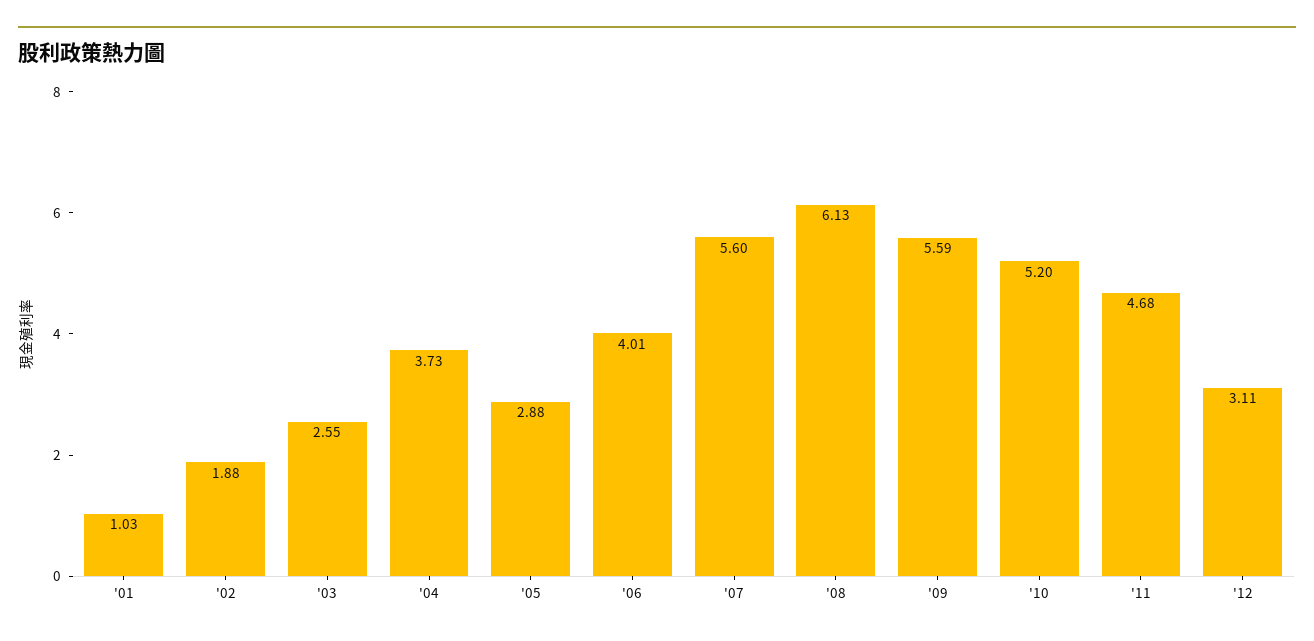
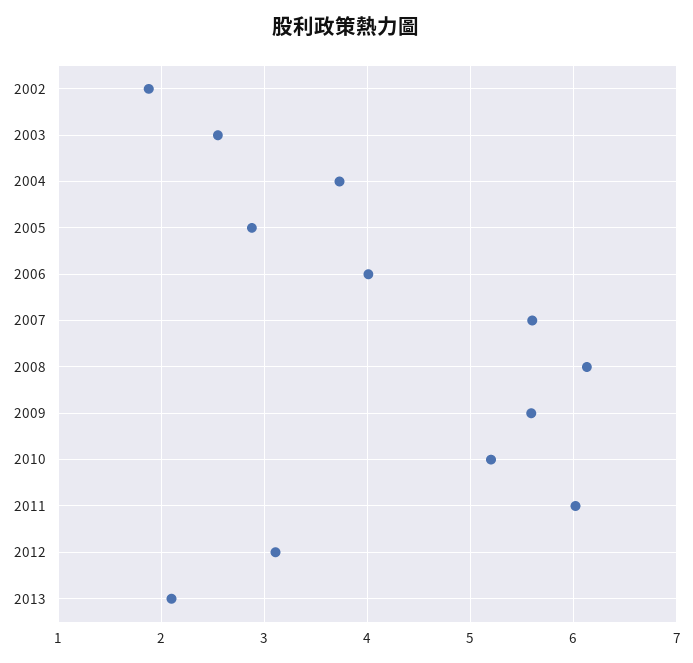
'01: 1.03 -> none
'11: 4.68 -> 6
2013: none -> 2.1

